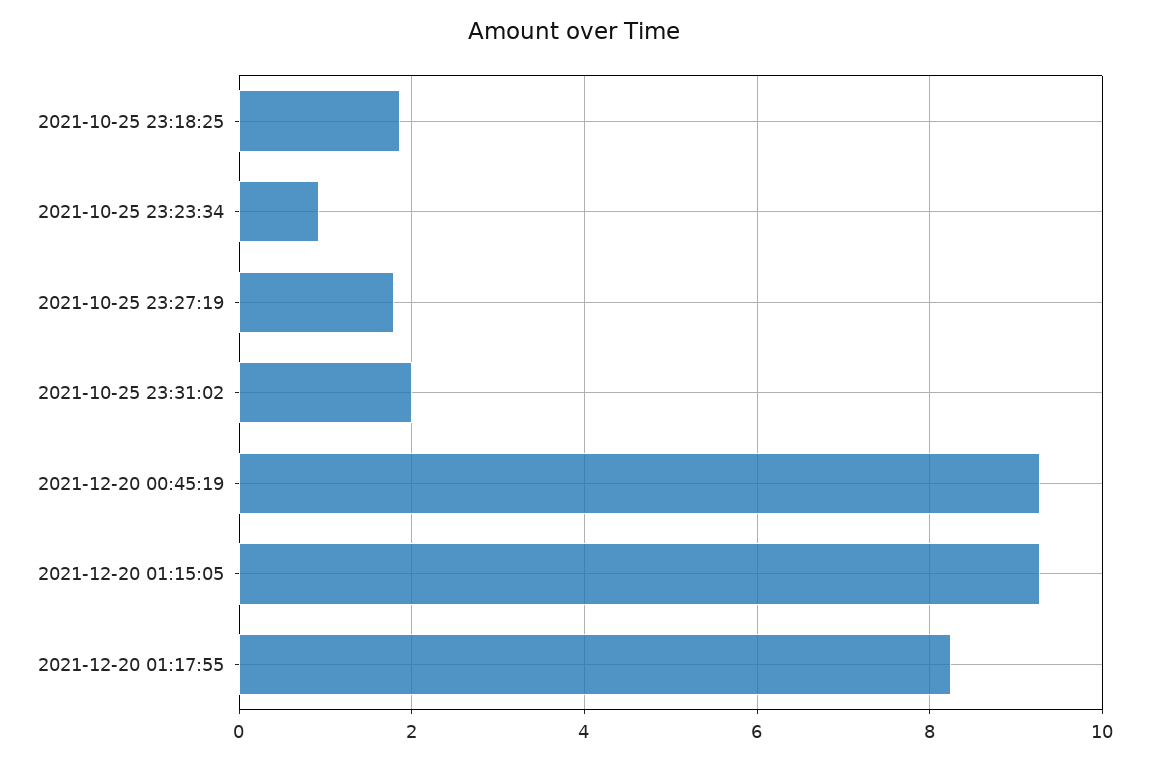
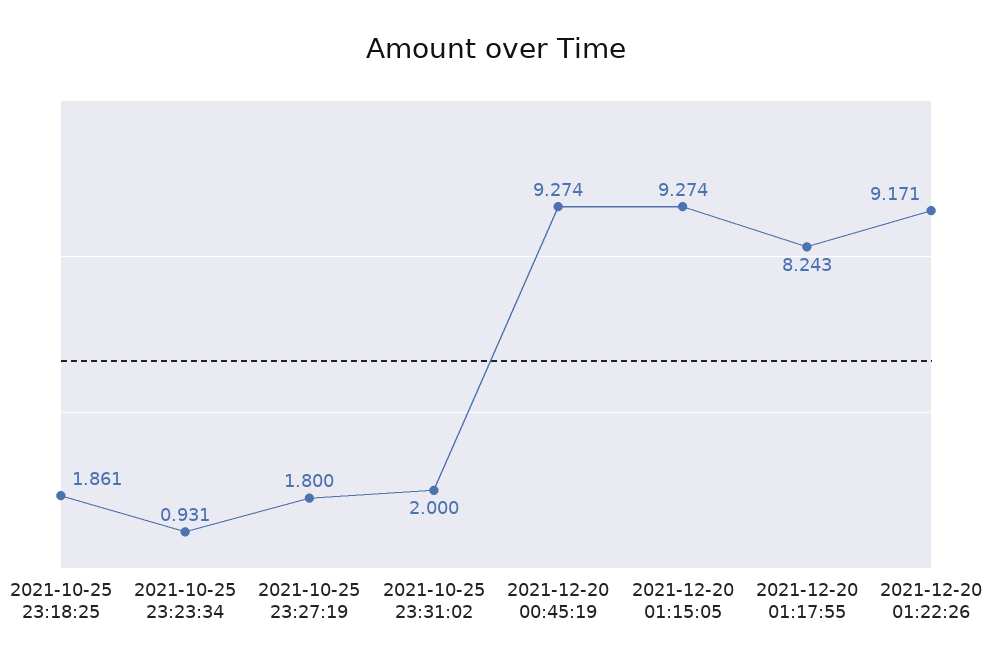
2021-12-20 01:22:26: none -> 9.171

